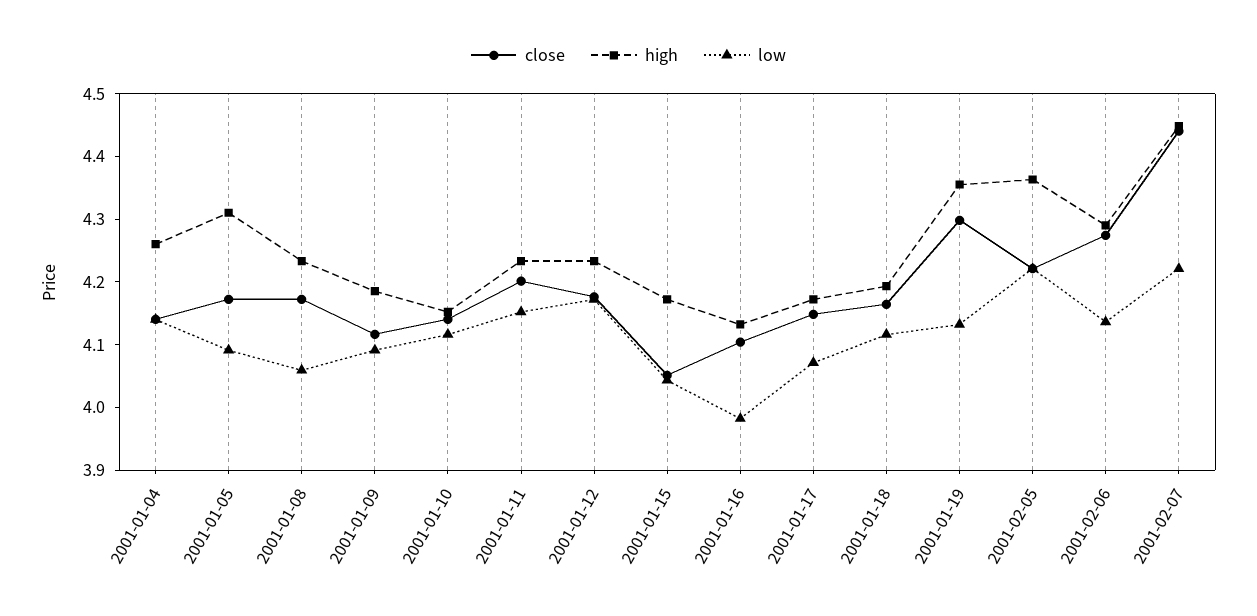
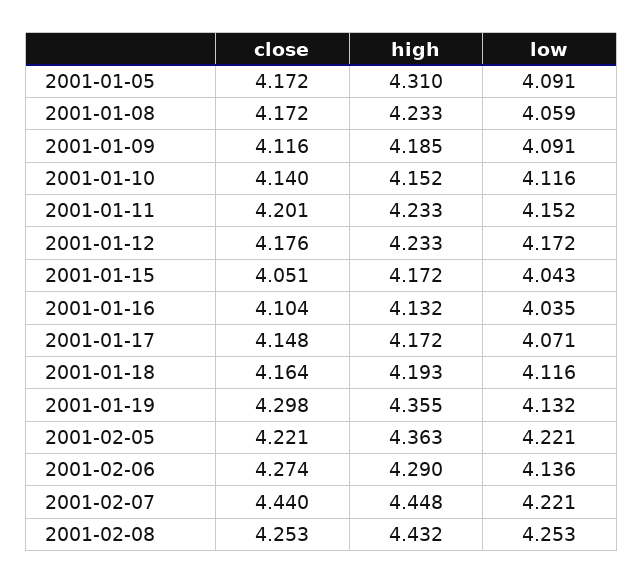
close, 2001-01-04: 4.14 -> none
high, 2001-01-04: 4.26 -> none
low, 2001-01-04: 4.14 -> none
low, 2001-01-16: 3.98 -> 4.035
close, 2001-02-08: none -> 4.253
high, 2001-02-08: none -> 4.432
low, 2001-02-08: none -> 4.253

